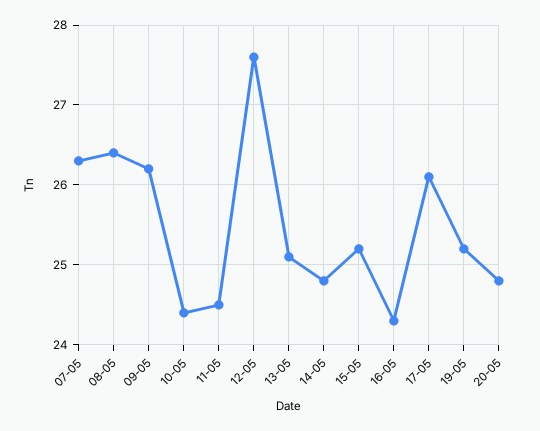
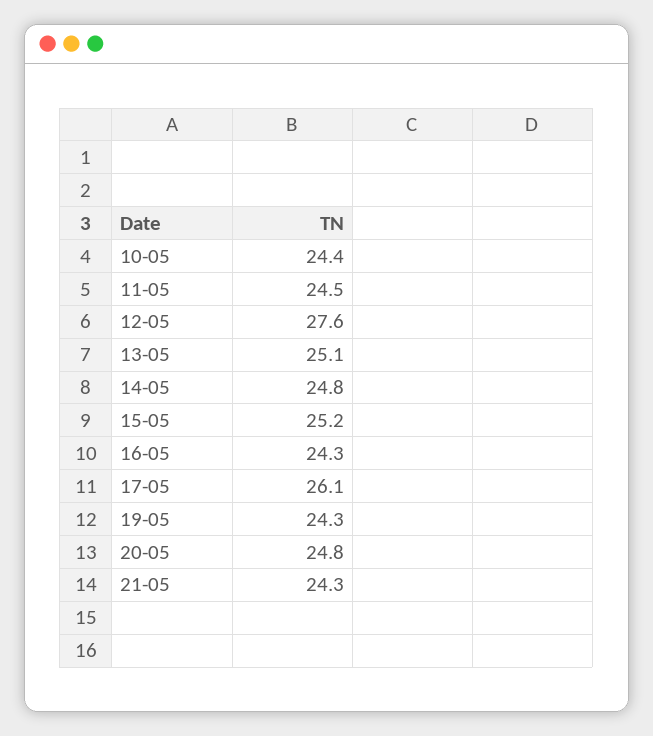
07-05: 26.3 -> none
08-05: 26.4 -> none
09-05: 26.2 -> none
19-05: 25.2 -> 24.3
21-05: none -> 24.3

